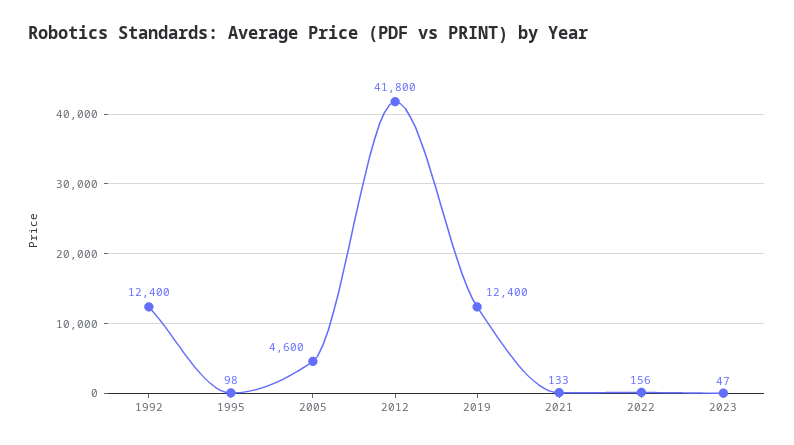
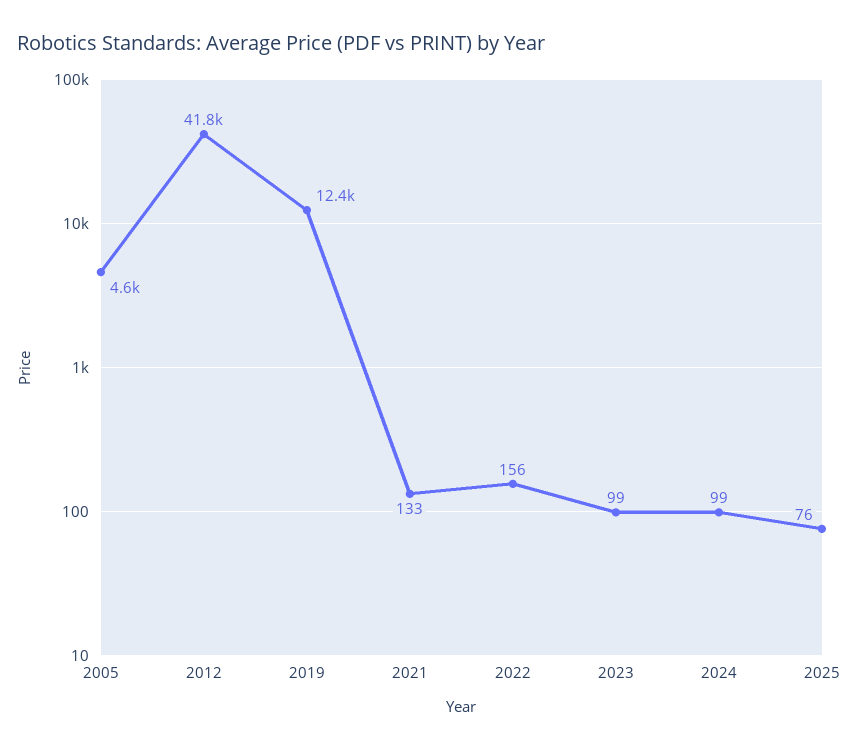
1992: 12400 -> none
1995: 98 -> none
2023: 47 -> 99
2024: none -> 99
2025: none -> 76

